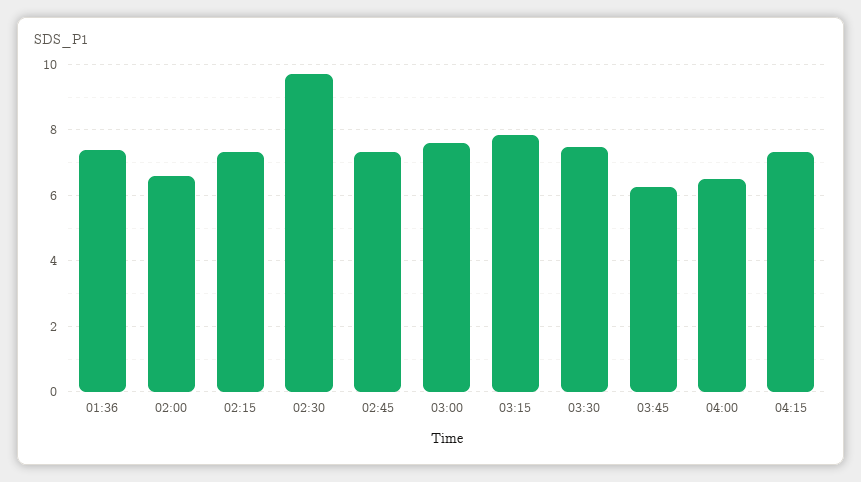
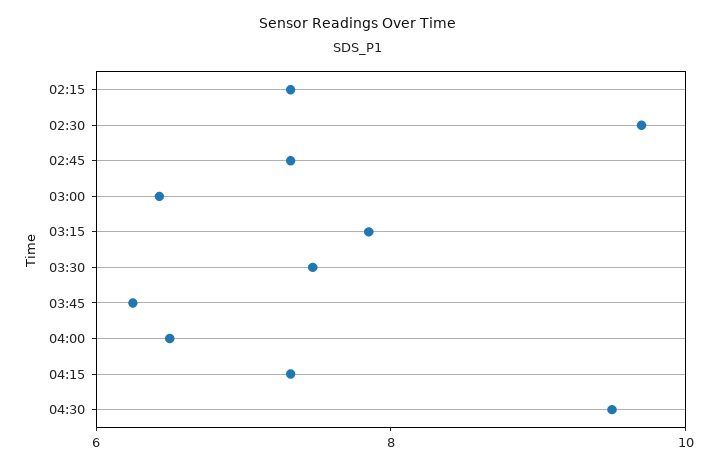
01:36: 7.4 -> none
02:00: 6.6 -> none
03:00: 7.6 -> 6.5
04:30: none -> 9.5

